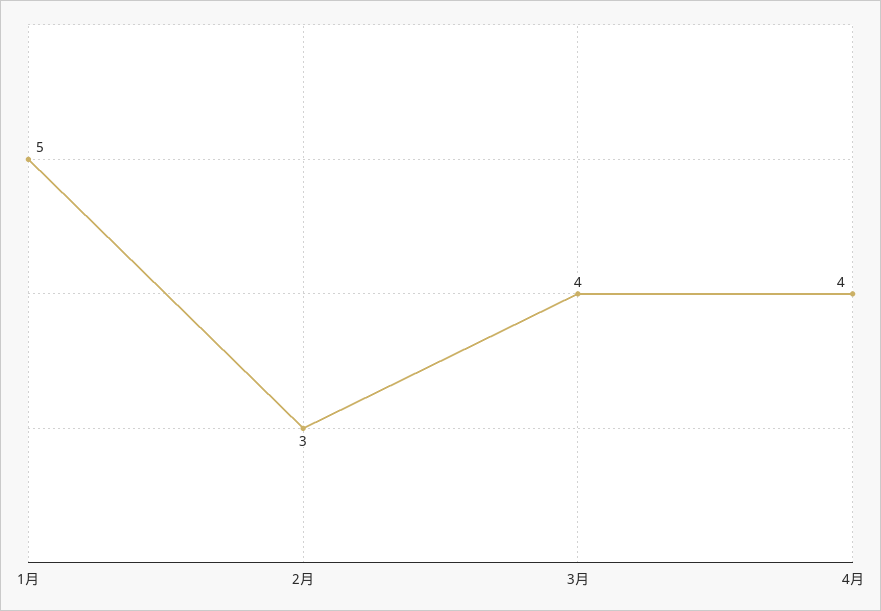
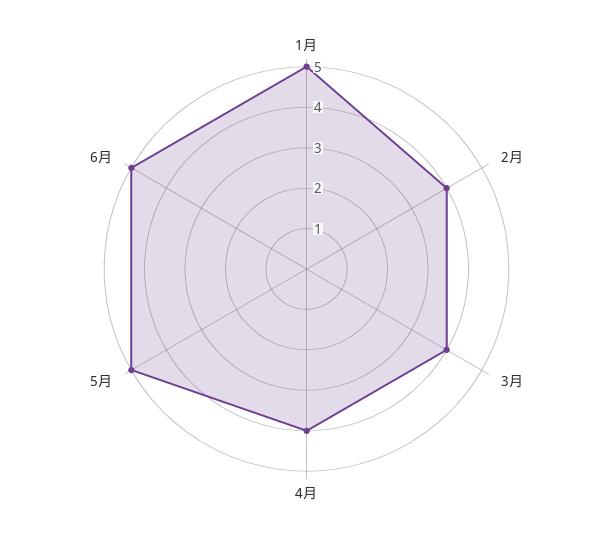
2月: 3 -> 4
5月: none -> 5
6月: none -> 5

